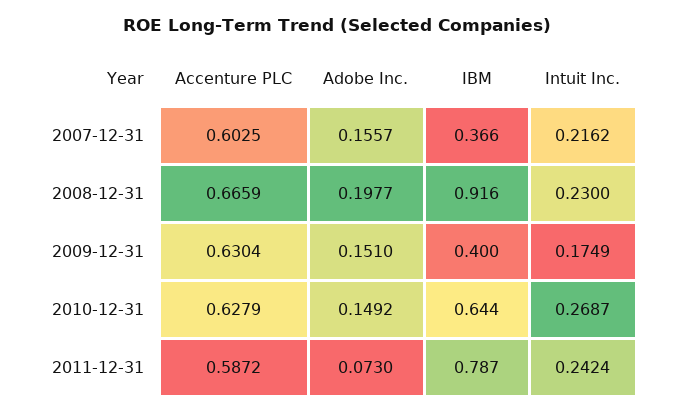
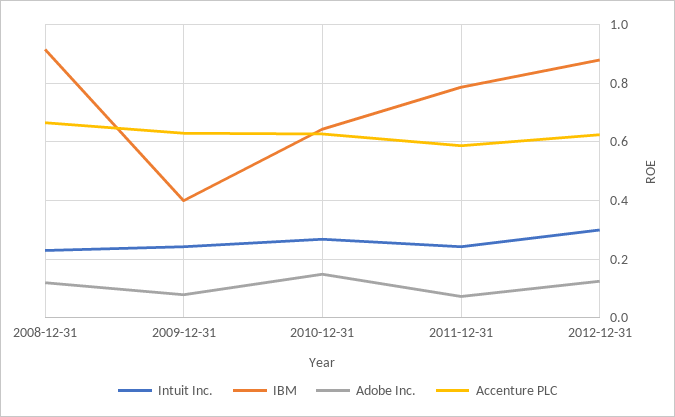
Accenture PLC, 2007-12-31: 0.6025 -> none
Adobe Inc., 2007-12-31: 0.1557 -> none
IBM, 2007-12-31: 0.366 -> none
Intuit Inc., 2007-12-31: 0.2162 -> none
Adobe Inc., 2008-12-31: 0.1977 -> 0.125
Adobe Inc., 2009-12-31: 0.151 -> 0.075
Intuit Inc., 2009-12-31: 0.1749 -> 0.25
Intuit Inc., 2012-12-31: none -> 0.3
IBM, 2012-12-31: none -> 0.875
Adobe Inc., 2012-12-31: none -> 0.125
Accenture PLC, 2012-12-31: none -> 0.625

